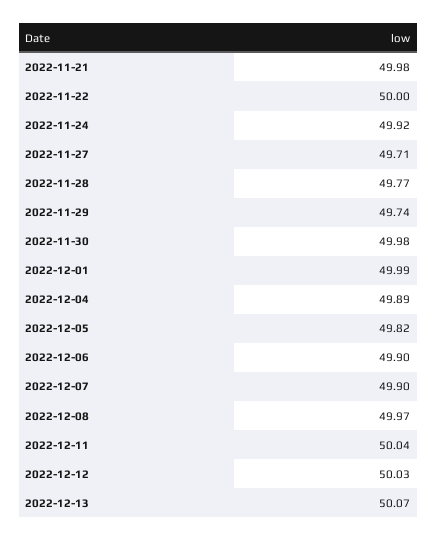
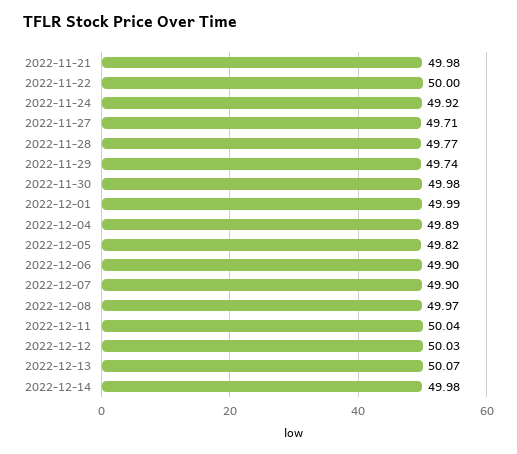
2022-12-14: none -> 49.98

